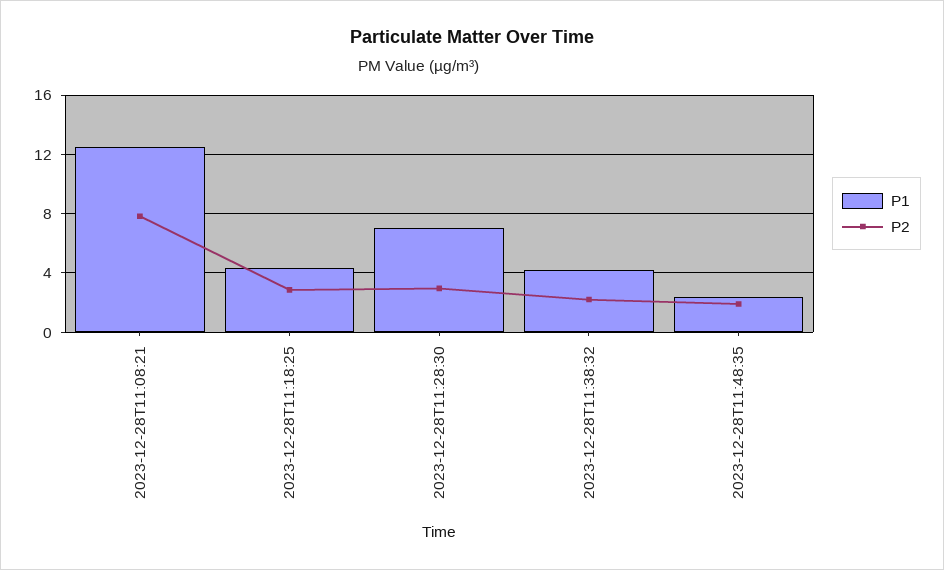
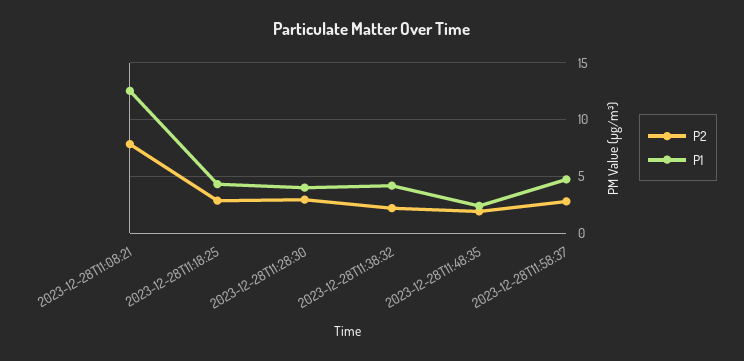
P1, 2023-12-28T11:28:30: 7 -> 4
P2, 2023-12-28T11:58:37: none -> 3
P1, 2023-12-28T11:58:37: none -> 5

